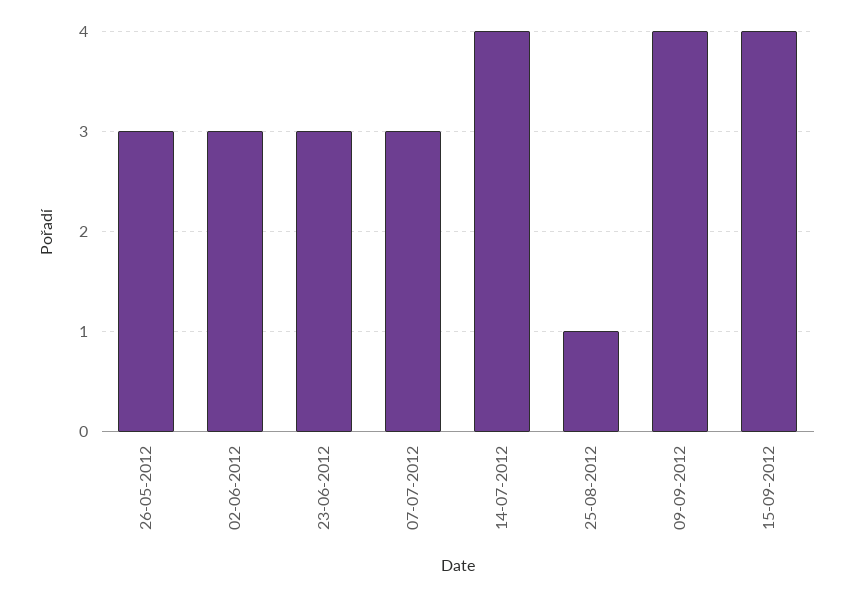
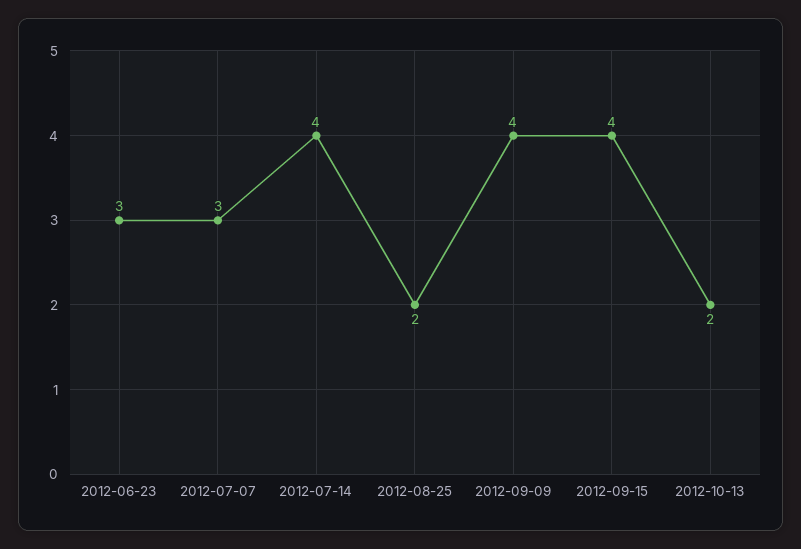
26-05-2012: 3 -> none
02-06-2012: 3 -> none
25-08-2012: 1 -> 2
2012-10-13: none -> 2

